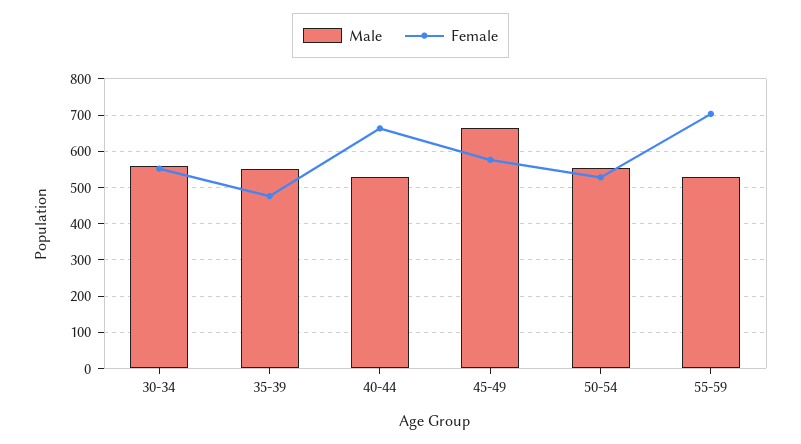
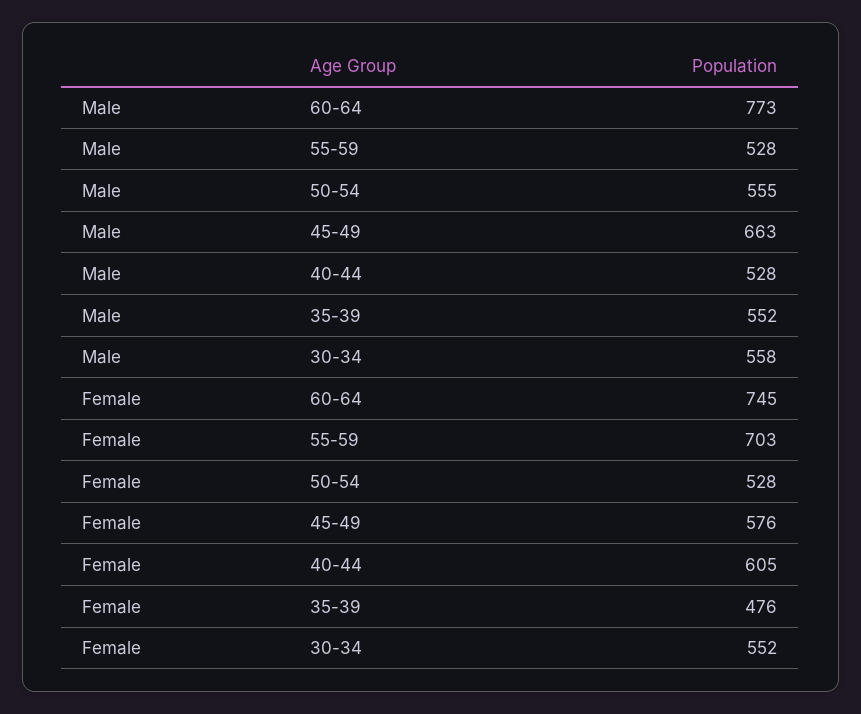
Female, 40-44: 660 -> 605
Male, 60-64: none -> 773
Female, 60-64: none -> 745

